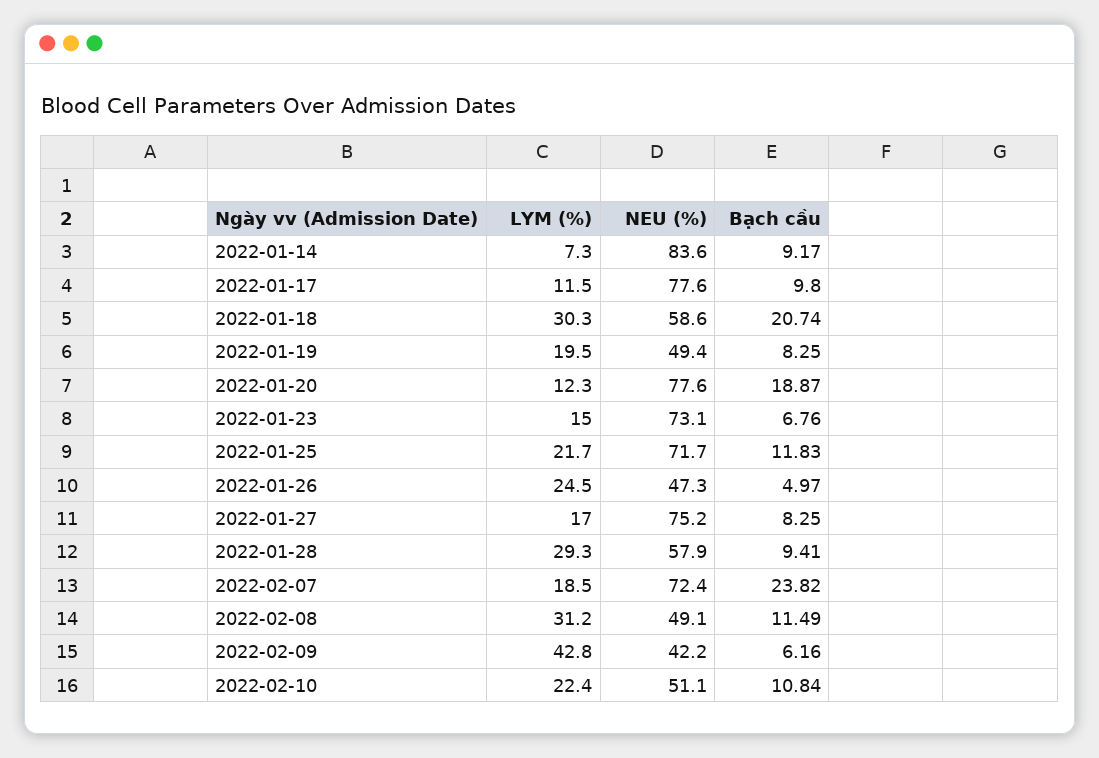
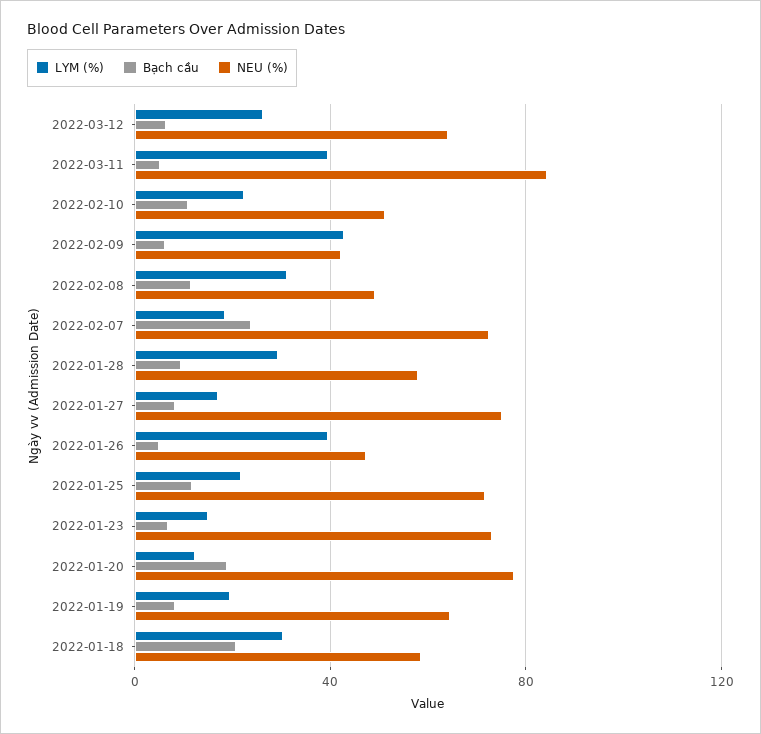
LYM (%), 2022-01-14: 7.3 -> none
NEU (%), 2022-01-14: 83.6 -> none
Bạch cầu, 2022-01-14: 9.17 -> none
LYM (%), 2022-01-17: 11.5 -> none
NEU (%), 2022-01-17: 77.6 -> none
Bạch cầu, 2022-01-17: 9.8 -> none
NEU (%), 2022-01-19: 49.4 -> 65
LYM (%), 2022-01-26: 24.5 -> 40
LYM (%), 2022-03-12: none -> 25
Bạch cầu, 2022-03-12: none -> 5
NEU (%), 2022-03-12: none -> 65
LYM (%), 2022-03-11: none -> 40
Bạch cầu, 2022-03-11: none -> 5
NEU (%), 2022-03-11: none -> 85

